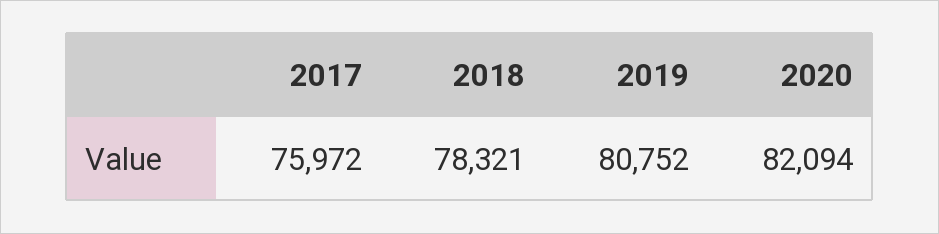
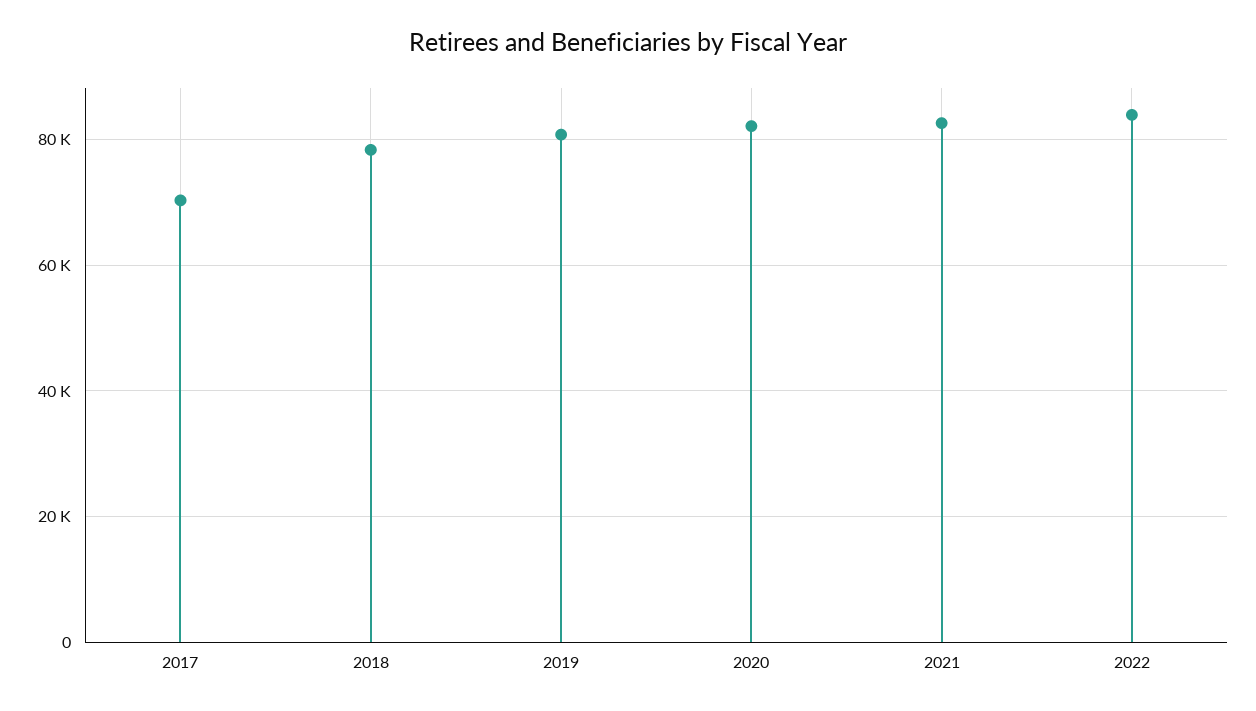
2017: 75972 -> 70000
2021: none -> 82000
2022: none -> 84000

